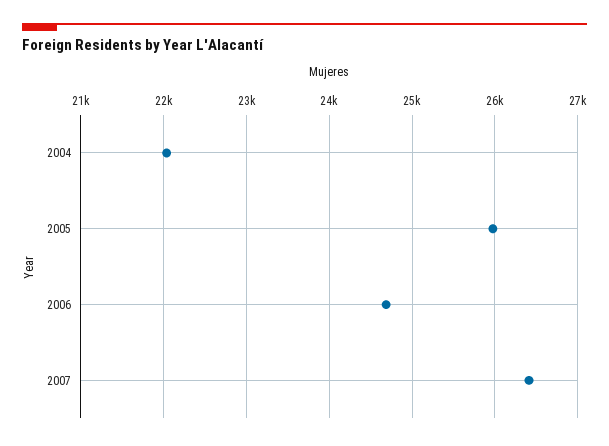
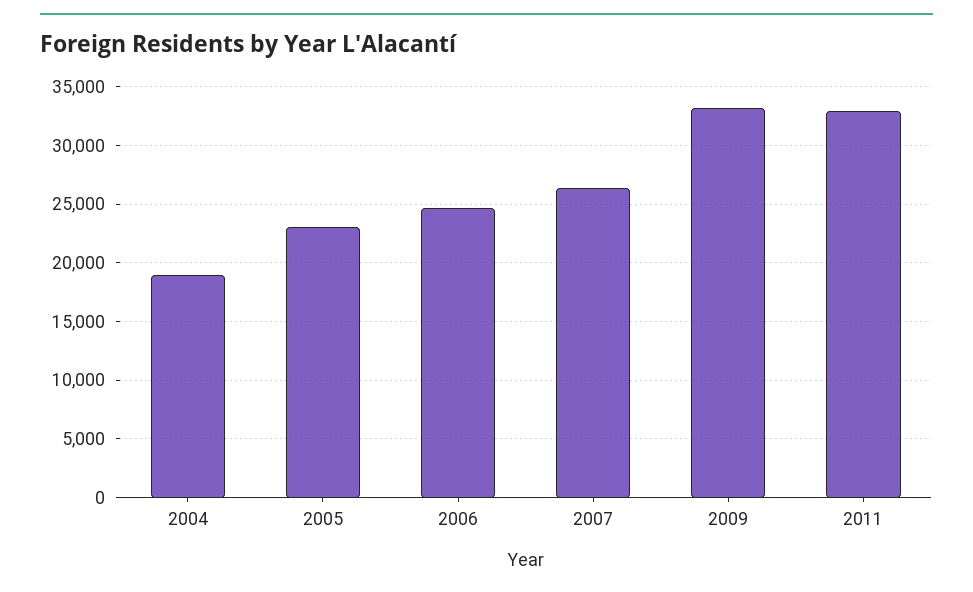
2004: 22000 -> 19000
2005: 26000 -> 23000
2009: none -> 33000
2011: none -> 33000

